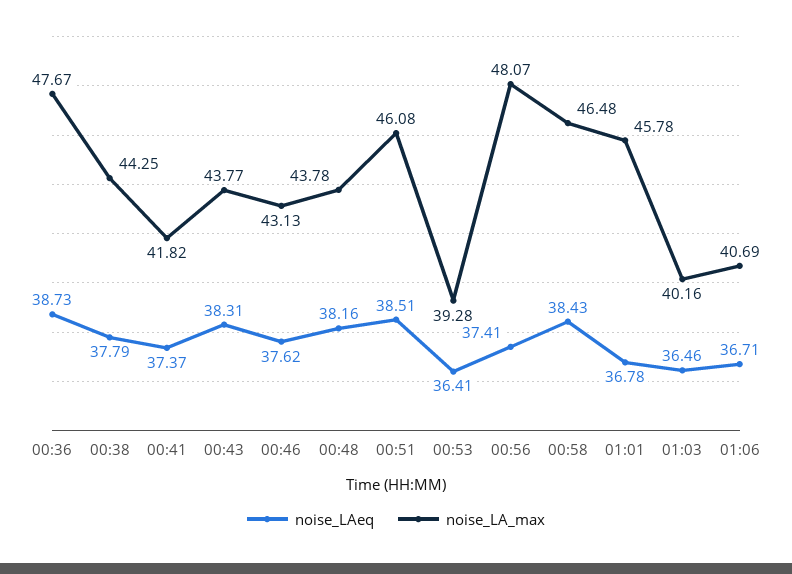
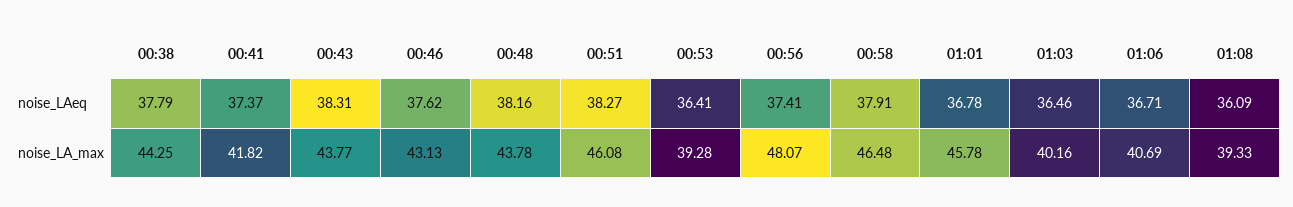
noise_LAeq, 00:36: 38.73 -> none
noise_LA_max, 00:36: 47.67 -> none
noise_LAeq, 00:51: 38.51 -> 38.27
noise_LAeq, 00:58: 38.43 -> 37.91
noise_LAeq, 01:08: none -> 36.09
noise_LA_max, 01:08: none -> 39.33

